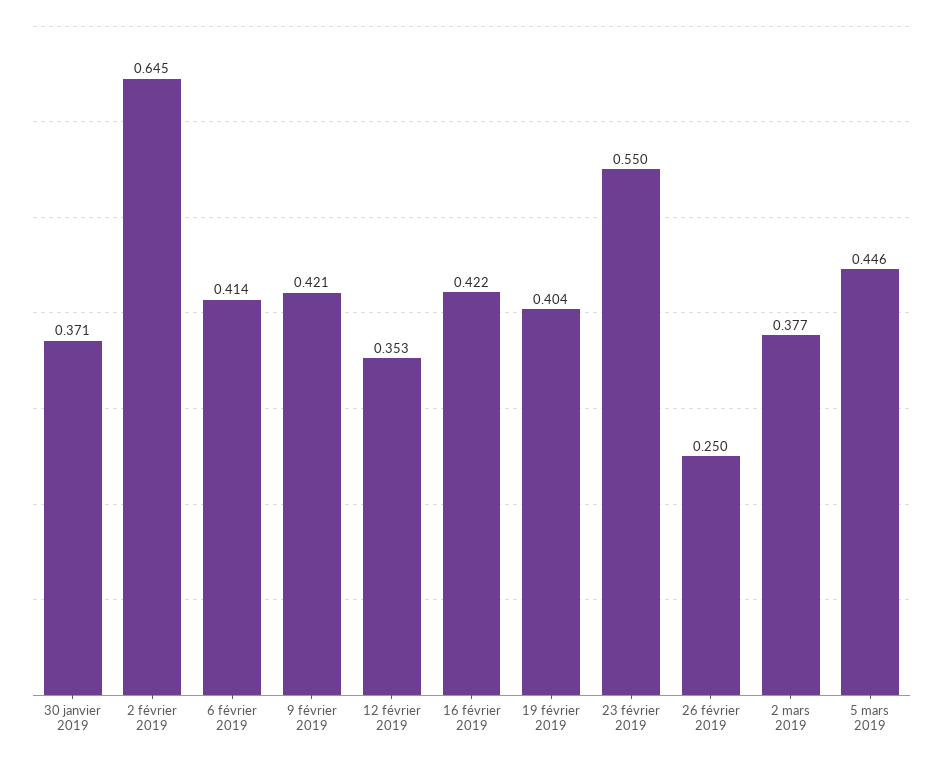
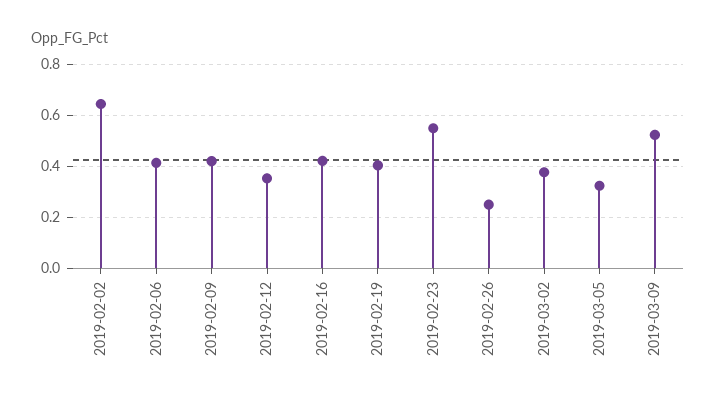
30 janvier 2019: 0.371 -> none
5 mars 2019: 0.446 -> 0.325
2019-03-09: none -> 0.525

